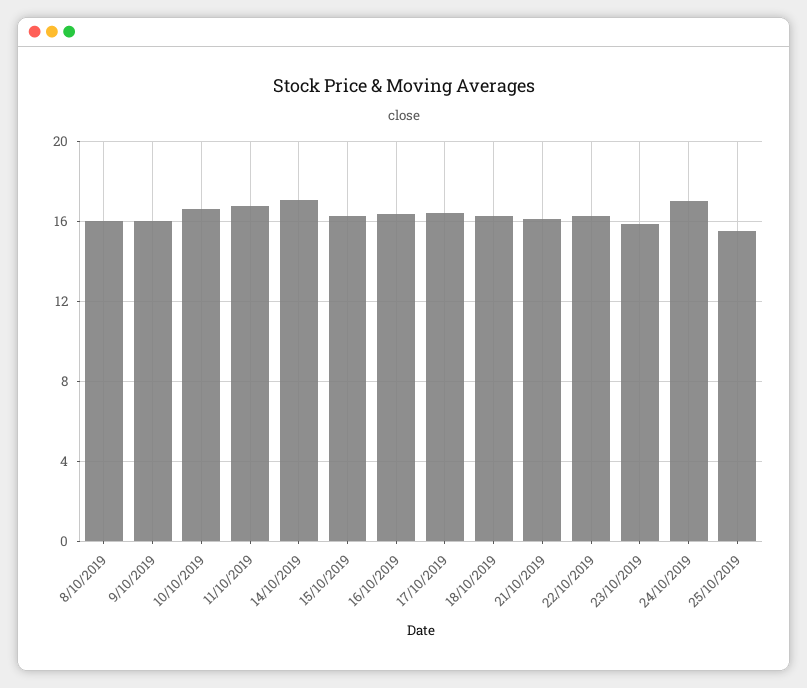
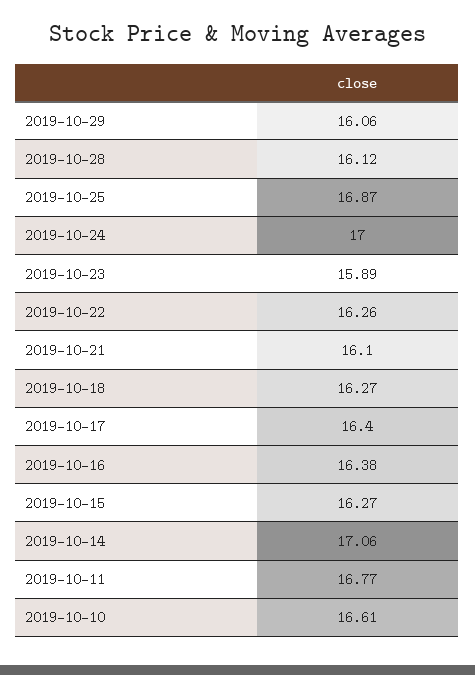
8/10/2019: 16 -> none
9/10/2019: 16 -> none
25/10/2019: 15.5 -> 16.87
2019-10-29: none -> 16.06
2019-10-28: none -> 16.12

